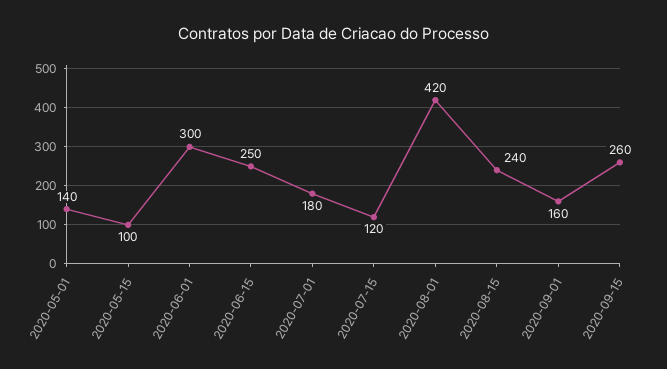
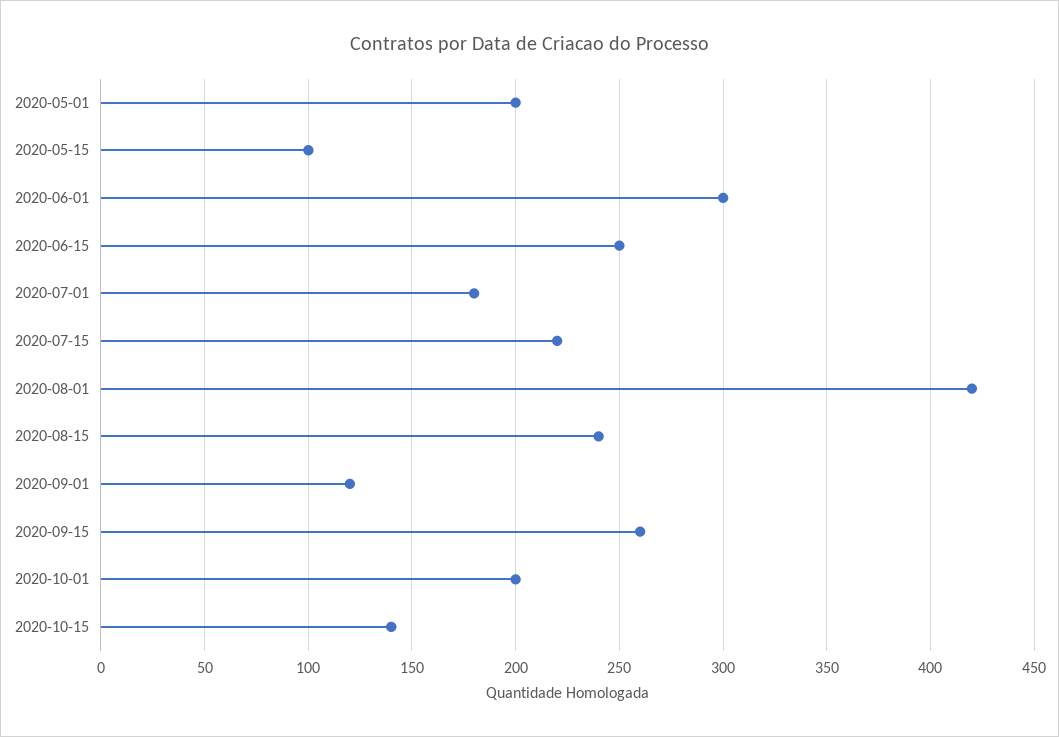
2020-05-01: 140 -> 200
2020-07-15: 120 -> 220
2020-09-01: 160 -> 120
2020-10-01: none -> 200
2020-10-15: none -> 140

